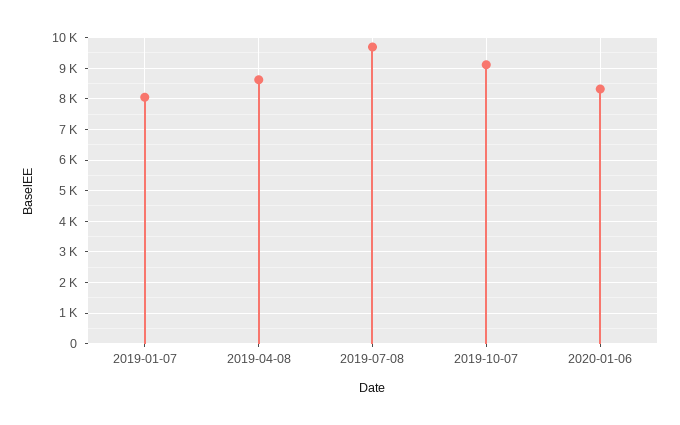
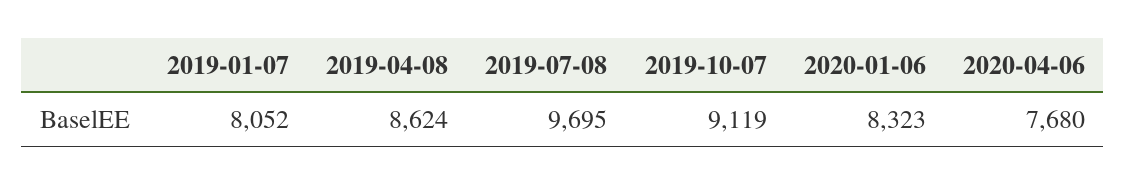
2020-04-06: none -> 7680

